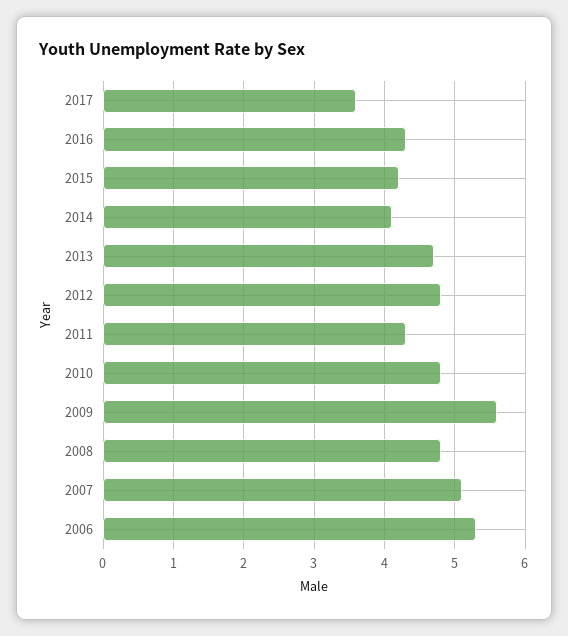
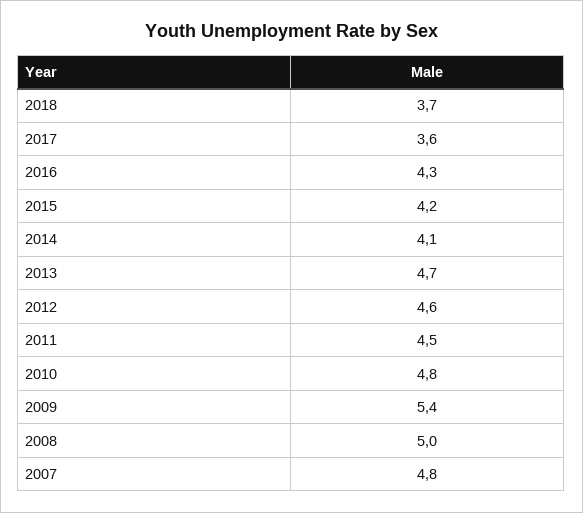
2012: 4.8 -> 4.6
2011: 4.3 -> 4.5
2009: 5.6 -> 5.4
2008: 4.8 -> 5
2007: 5.1 -> 4.8
2006: 5.3 -> none
2018: none -> 3.7

